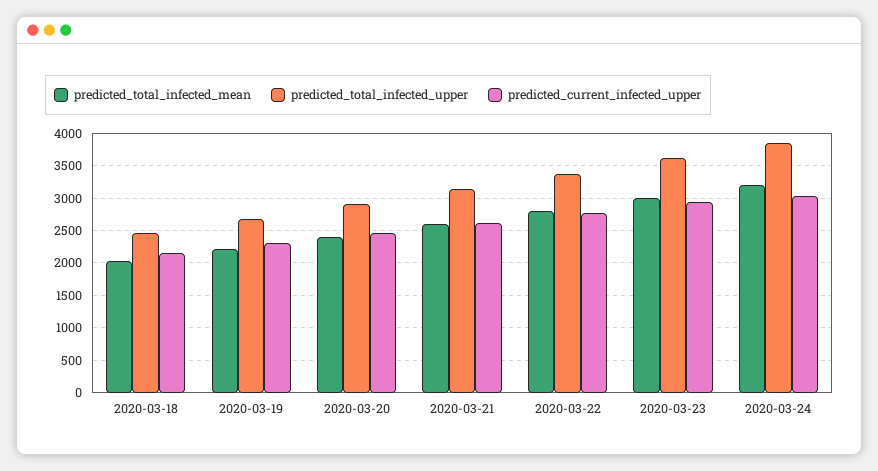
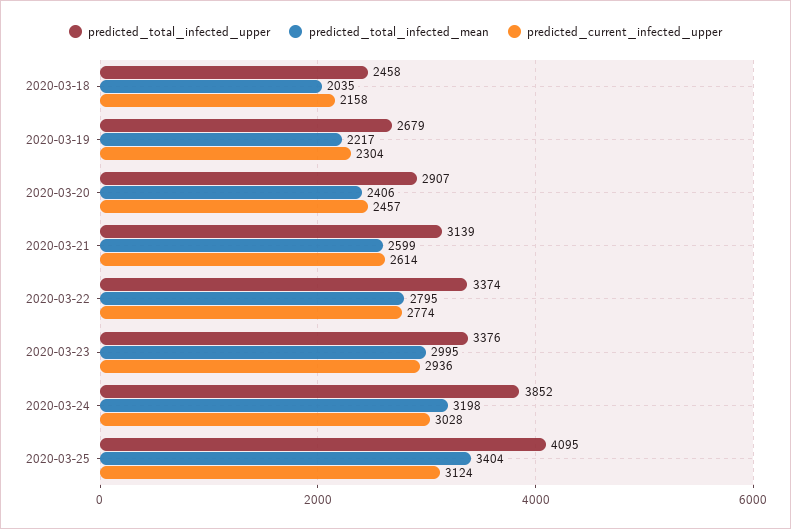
predicted_total_infected_upper, 2020-03-23: 3600 -> 3376
predicted_total_infected_upper, 2020-03-25: none -> 4095
predicted_total_infected_mean, 2020-03-25: none -> 3404
predicted_current_infected_upper, 2020-03-25: none -> 3124

